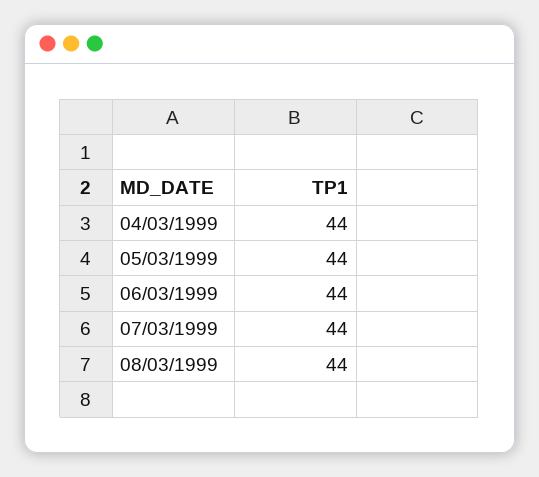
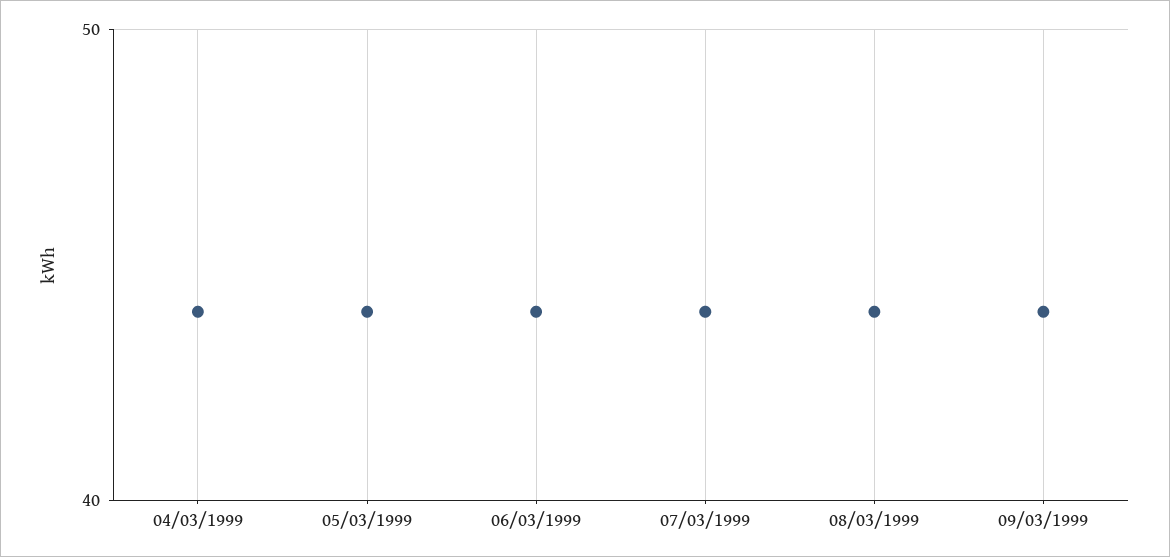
09/03/1999: none -> 44

